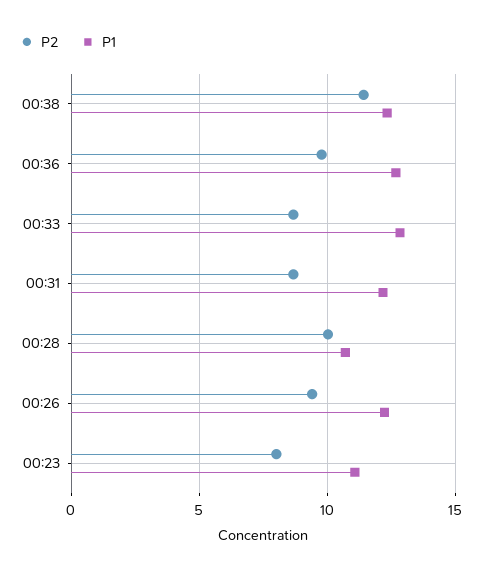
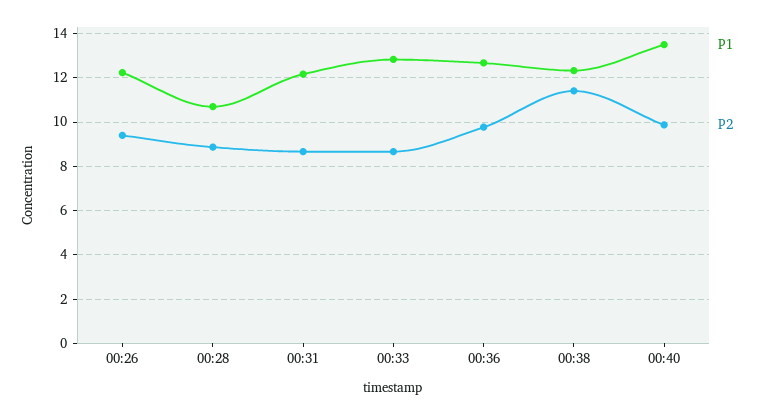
P2, 00:28: 10 -> 9
P2, 00:23: 8 -> none
P1, 00:23: 11 -> none
P1, 00:40: none -> 13.5
P2, 00:40: none -> 10

